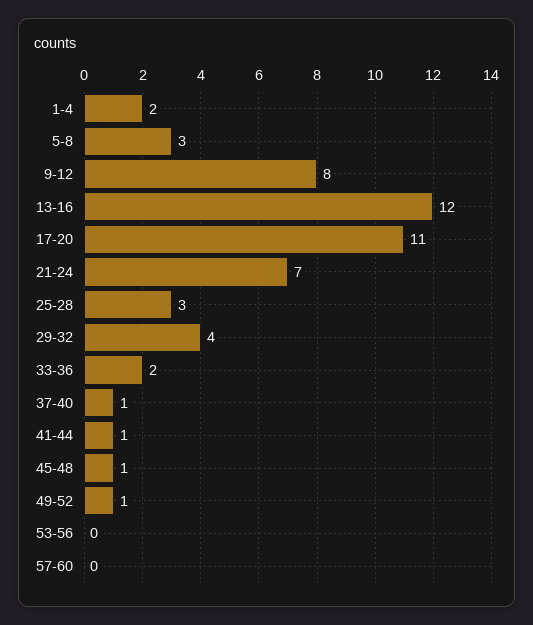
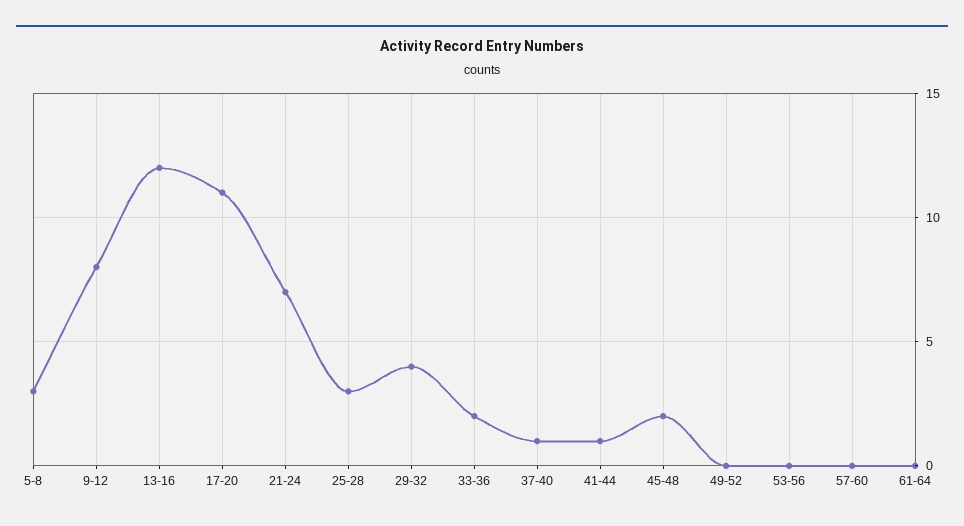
1-4: 2 -> none
45-48: 1 -> 2
49-52: 1 -> 0
61-64: none -> 0

